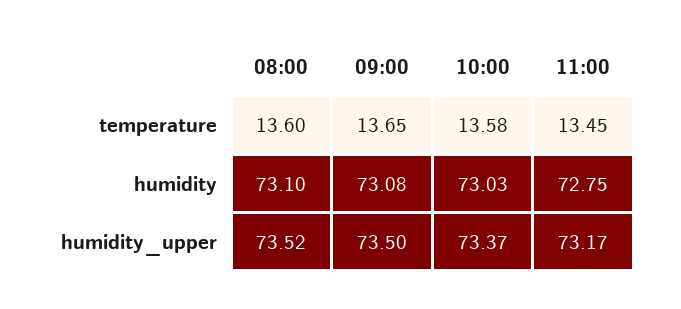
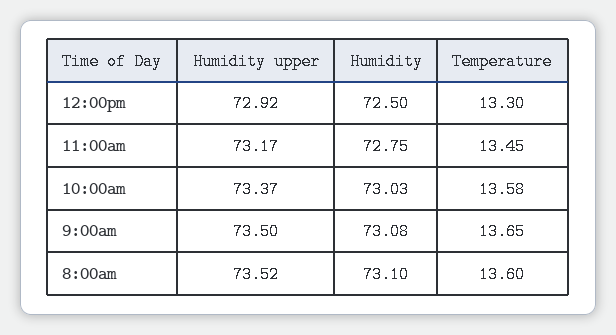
12:00pm, humidity_upper: none -> 72.92
12:00pm, humidity: none -> 72.5
12:00pm, temperature: none -> 13.3

